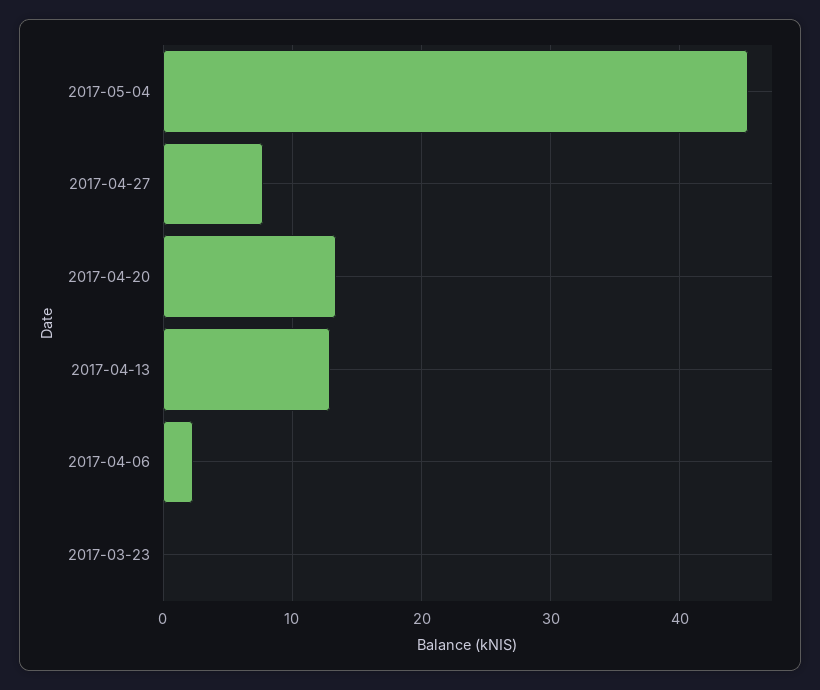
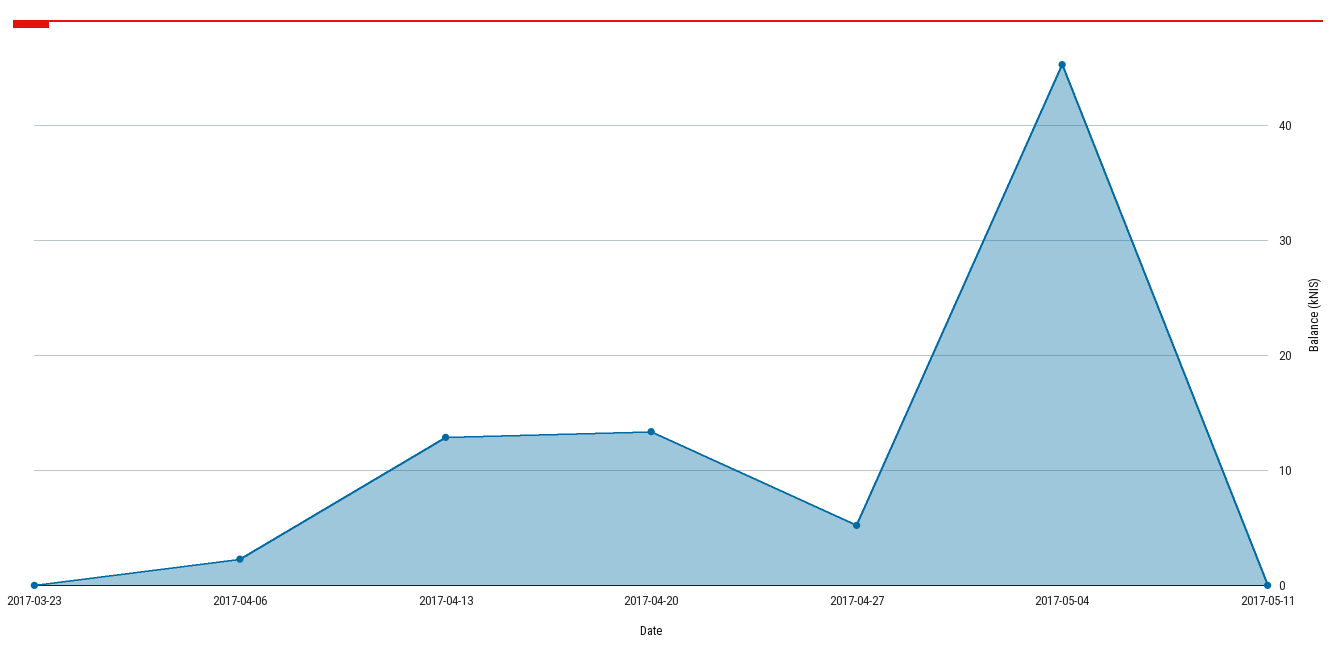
2017-04-27: 8 -> 5
2017-05-11: none -> 0

